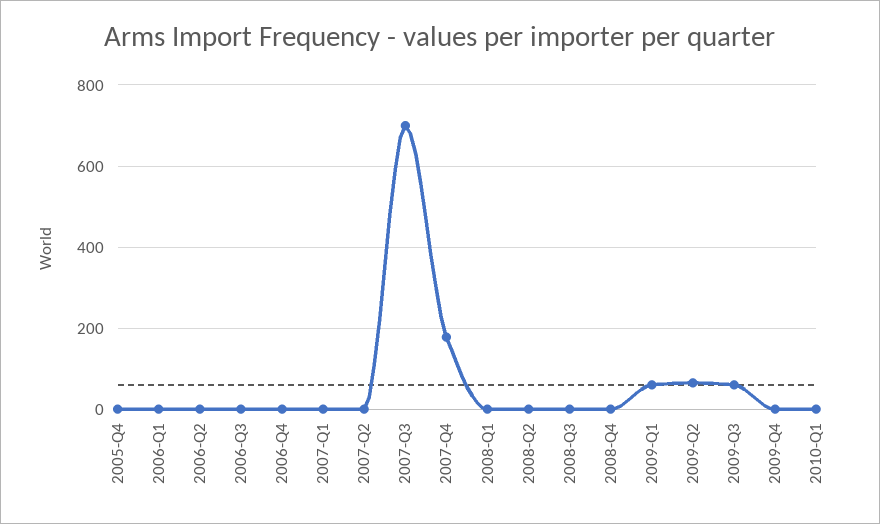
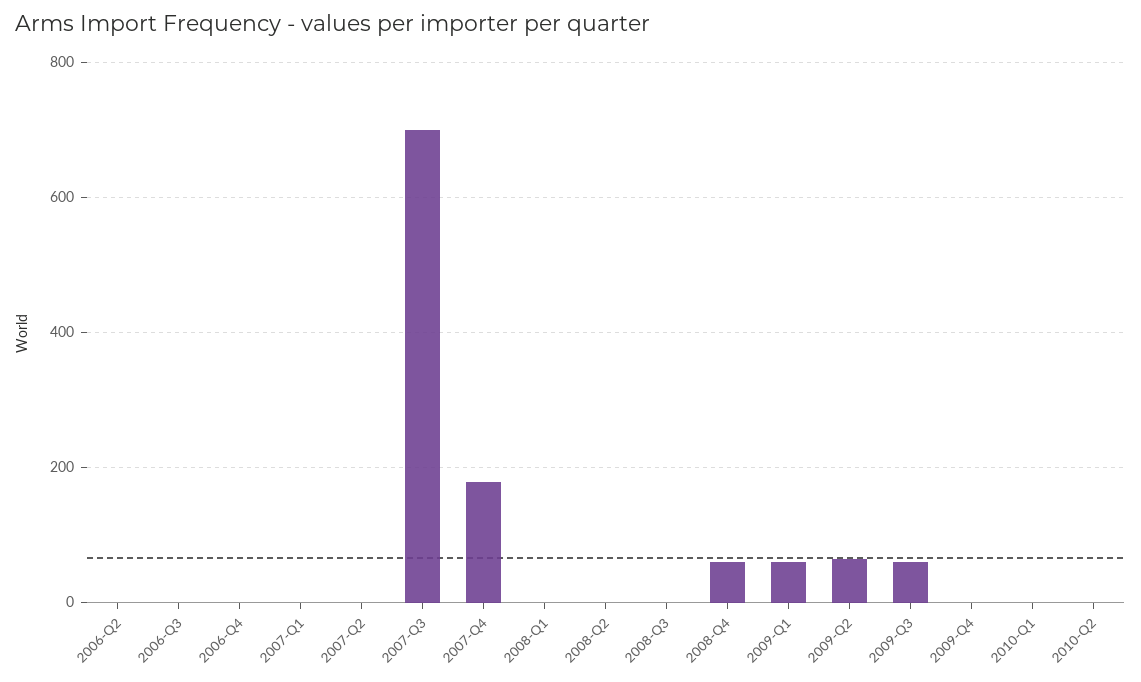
2005-Q4: 0 -> none
2006-Q1: 0 -> none
2008-Q4: 0 -> 60
2010-Q2: none -> 0

